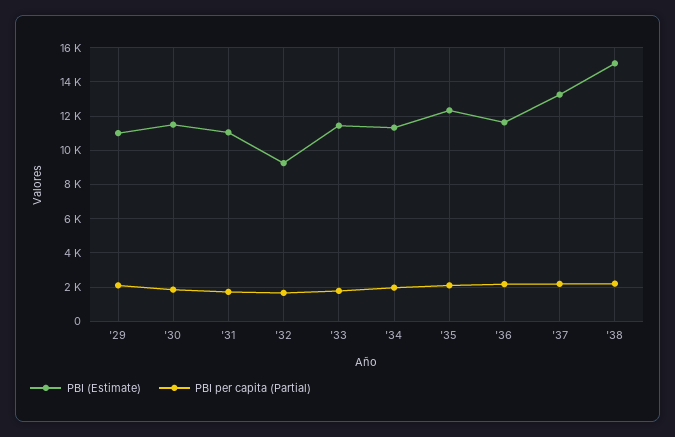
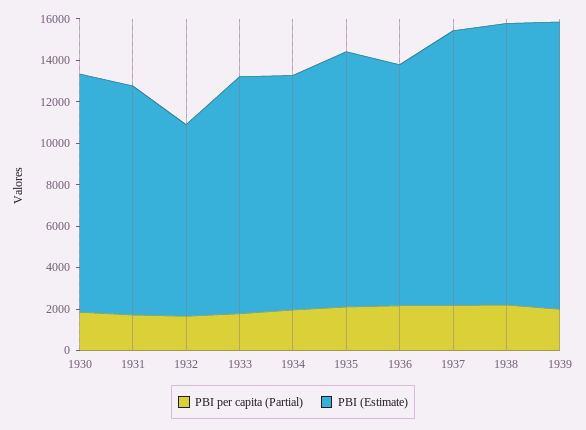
PBI (Estimate), '29: 11000 -> none
PBI per capita (Partial), '29: 2000 -> none
PBI (Estimate), '38: 15000 -> 13500
PBI per capita (Partial), 1939: none -> 2000
PBI (Estimate), 1939: none -> 14000

